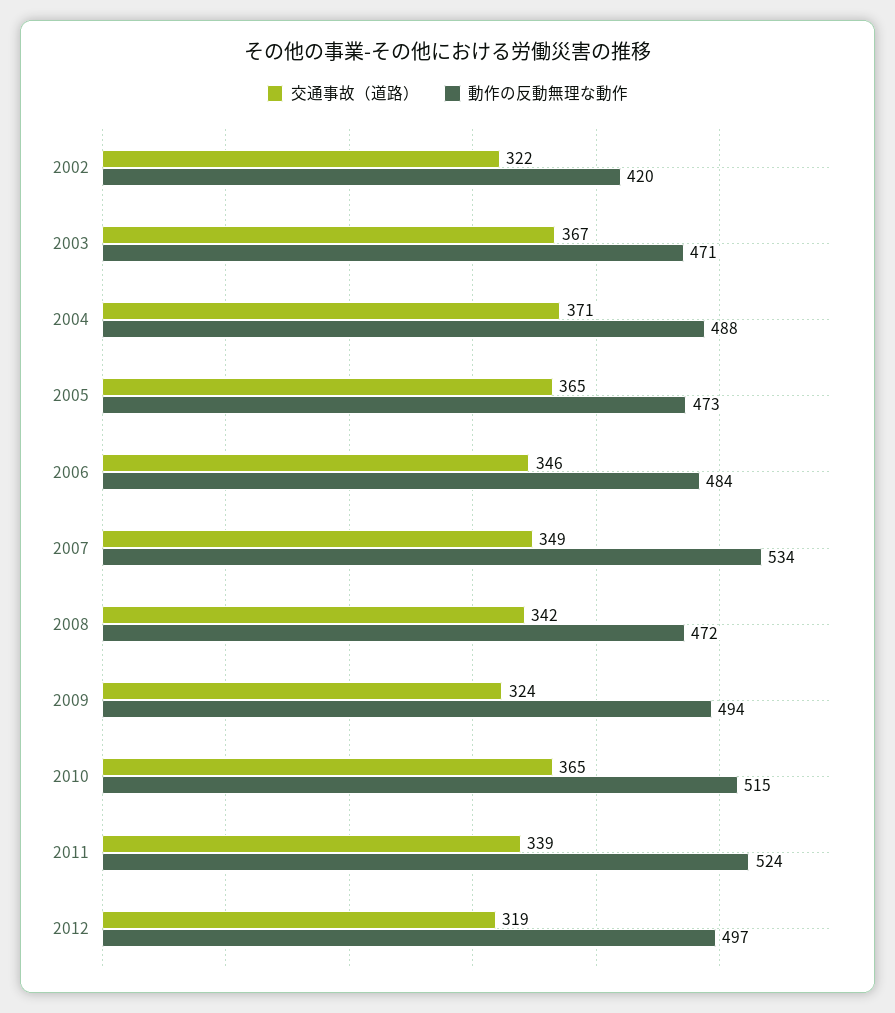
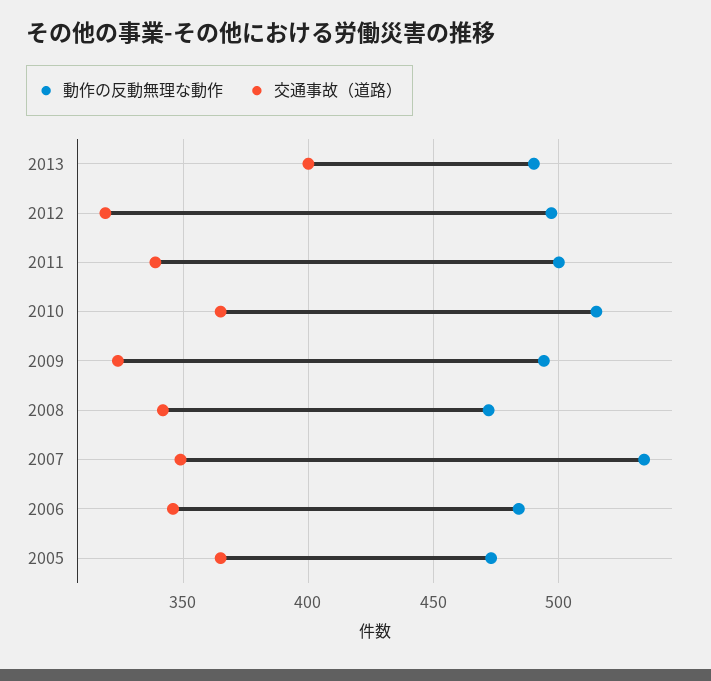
交通事故（道路）, 2002: 322 -> none
動作の反動無理な動作, 2002: 420 -> none
交通事故（道路）, 2003: 367 -> none
動作の反動無理な動作, 2003: 471 -> none
交通事故（道路）, 2004: 371 -> none
動作の反動無理な動作, 2004: 488 -> none
動作の反動無理な動作, 2011: 524 -> 500
動作の反動無理な動作, 2013: none -> 490
交通事故（道路）, 2013: none -> 400

